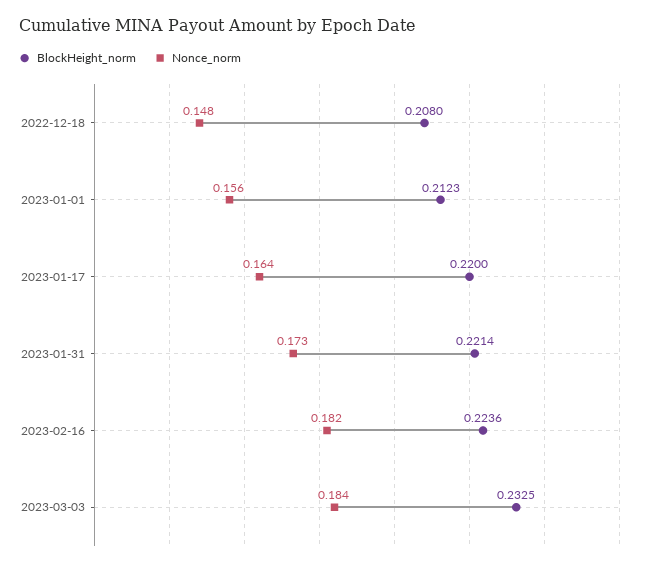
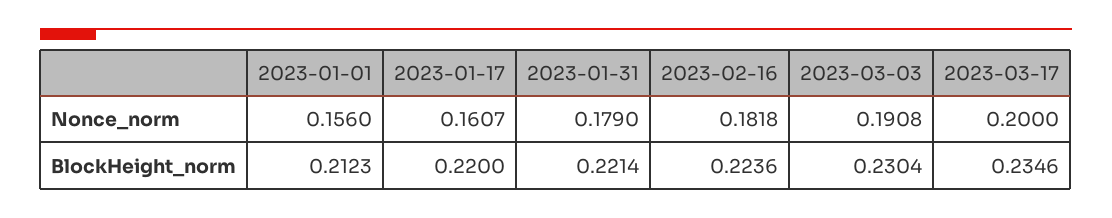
BlockHeight_norm, 2022-12-18: 0.208 -> none
Nonce_norm, 2022-12-18: 0.148 -> none
Nonce_norm, 2023-01-17: 0.164 -> 0.1607
Nonce_norm, 2023-01-31: 0.173 -> 0.179
BlockHeight_norm, 2023-03-03: 0.2325 -> 0.2304
Nonce_norm, 2023-03-03: 0.184 -> 0.1908
Nonce_norm, 2023-03-17: none -> 0.2
BlockHeight_norm, 2023-03-17: none -> 0.2346

